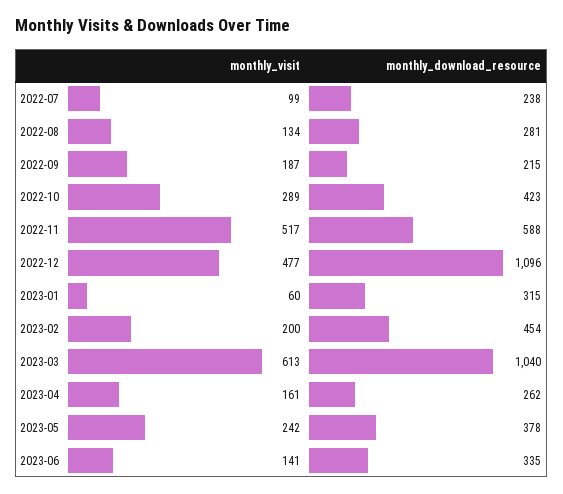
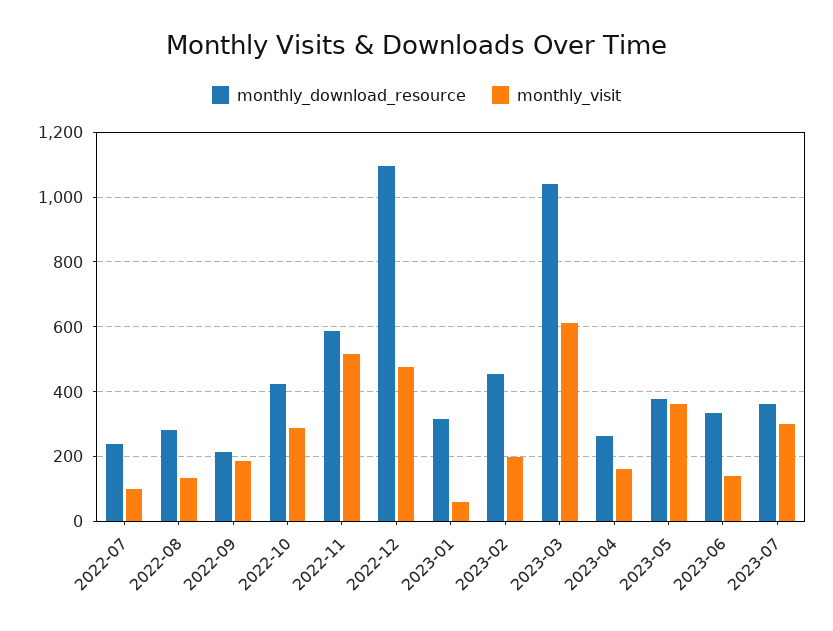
monthly_visit, 2023-05: 242 -> 360
monthly_download_resource, 2023-07: none -> 360
monthly_visit, 2023-07: none -> 300

